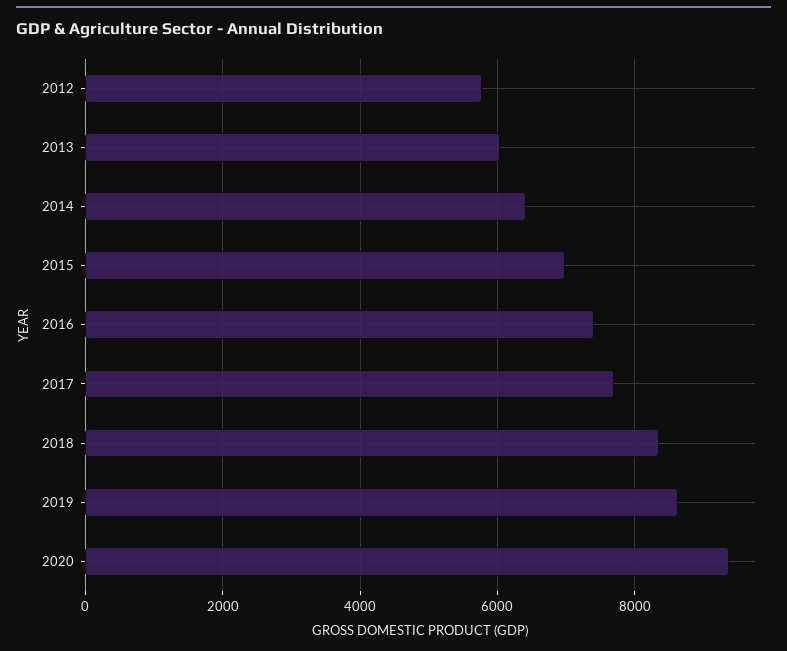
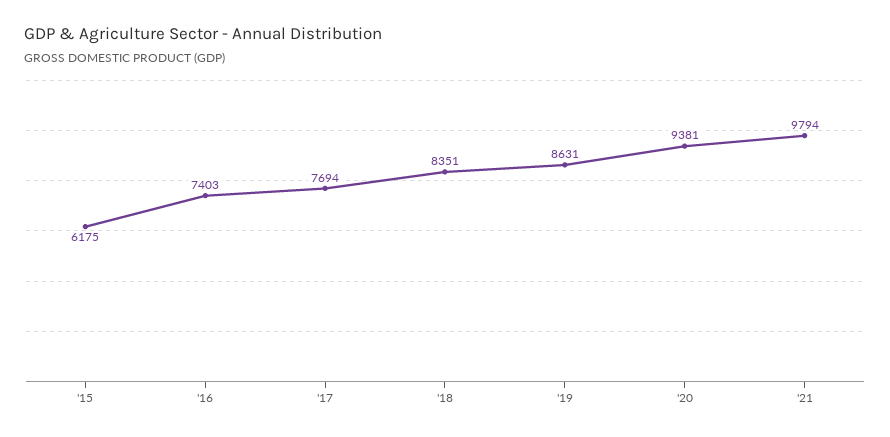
2012: 5800 -> none
2013: 6000 -> none
2014: 6400 -> none
2015: 7000 -> 6175
'21: none -> 9794

